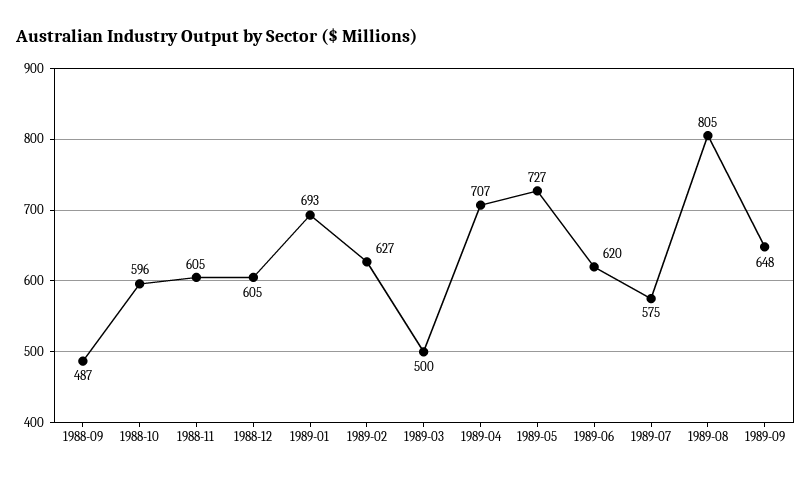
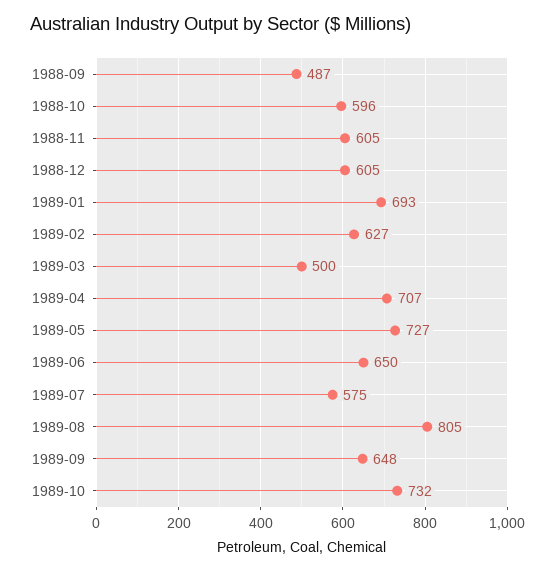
1989-06: 620 -> 650
1989-10: none -> 732

